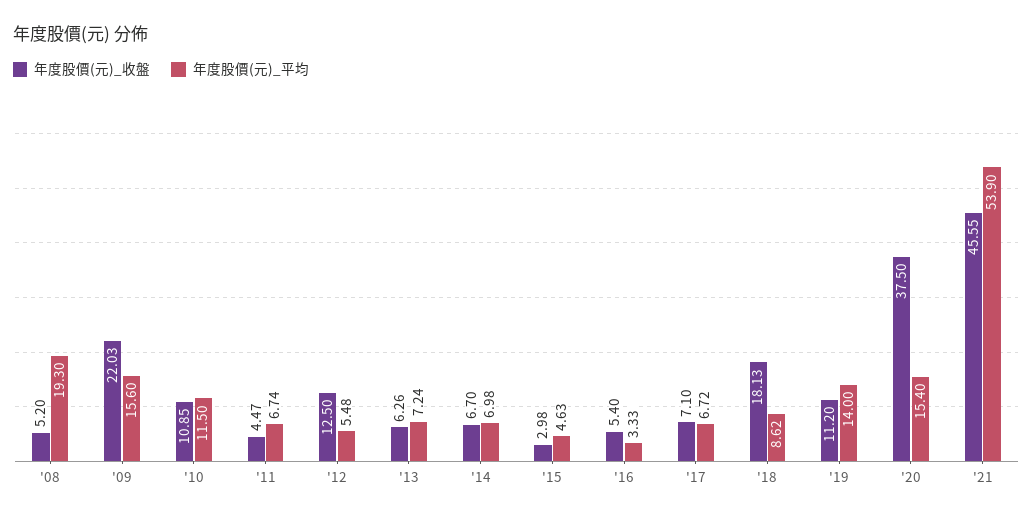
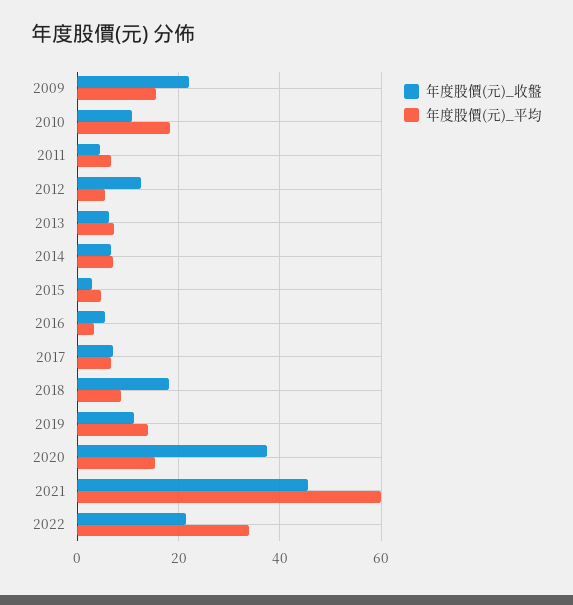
年度股價(元)_收盤, '08: 5.2 -> none
年度股價(元)_平均, '08: 19.3 -> none
年度股價(元)_平均, '10: 11.5 -> 18
年度股價(元)_平均, '21: 53.9 -> 60
年度股價(元)_收盤, 2022: none -> 22
年度股價(元)_平均, 2022: none -> 34

